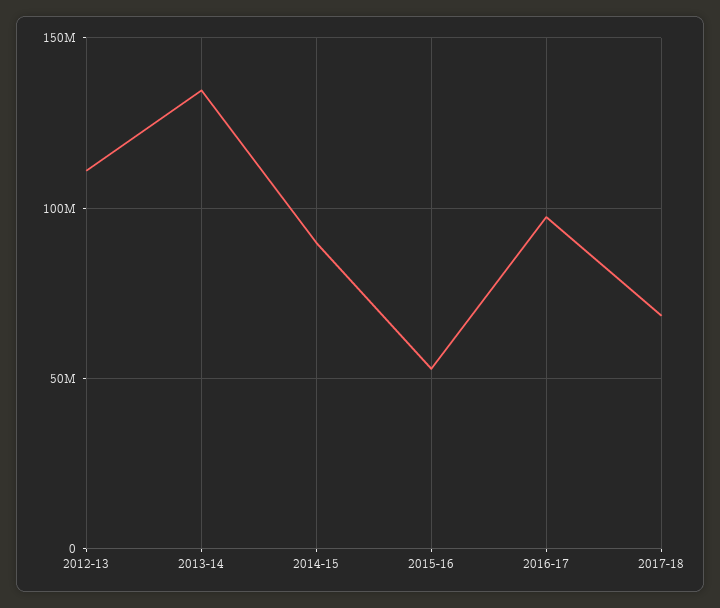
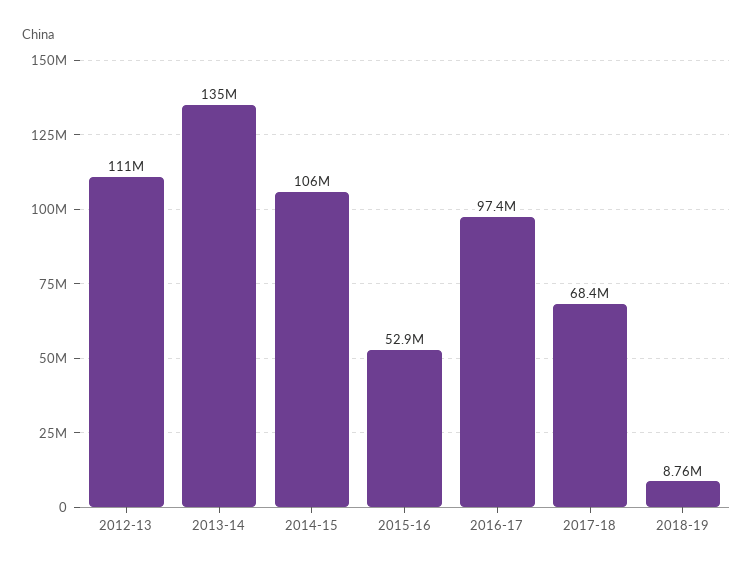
2014-15: 90000000 -> 106000000
2018-19: none -> 8760000

